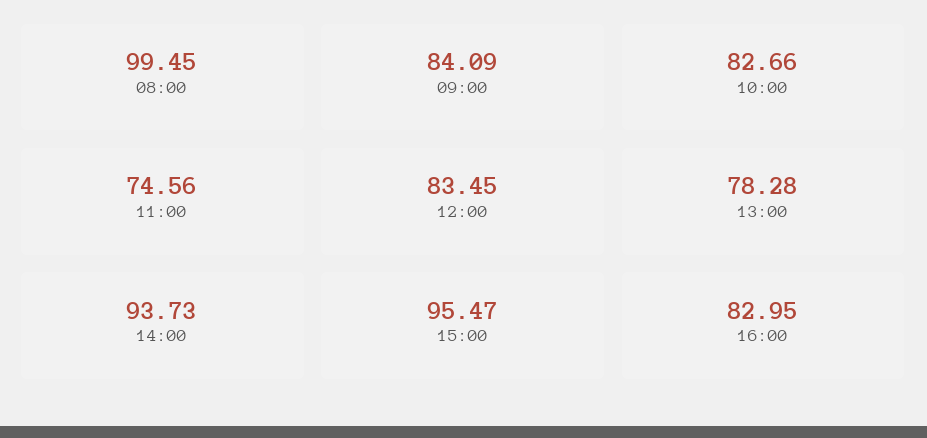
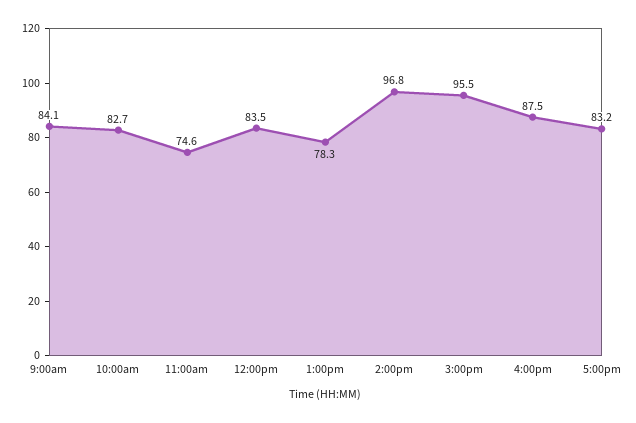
08:00: 99.45 -> none
14:00: 93.73 -> 96.8
16:00: 82.95 -> 87.5
5:00pm: none -> 83.2

